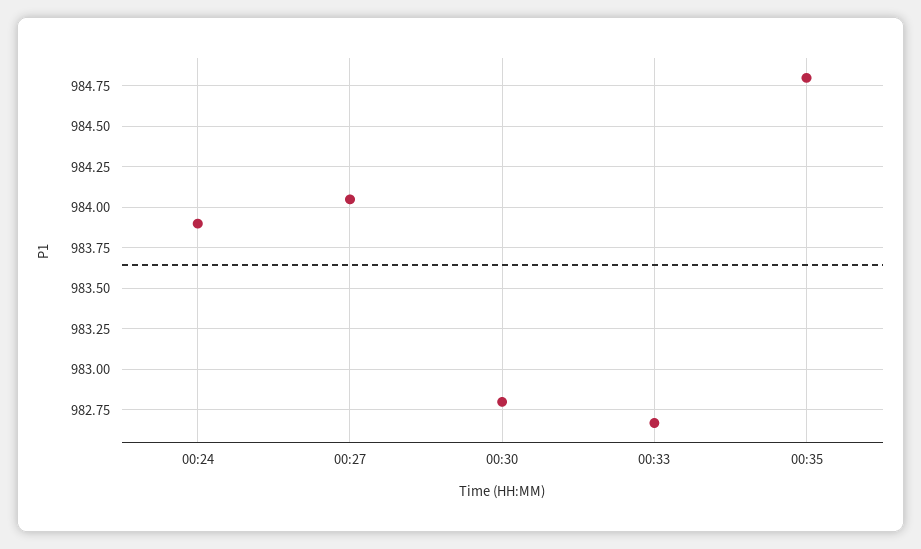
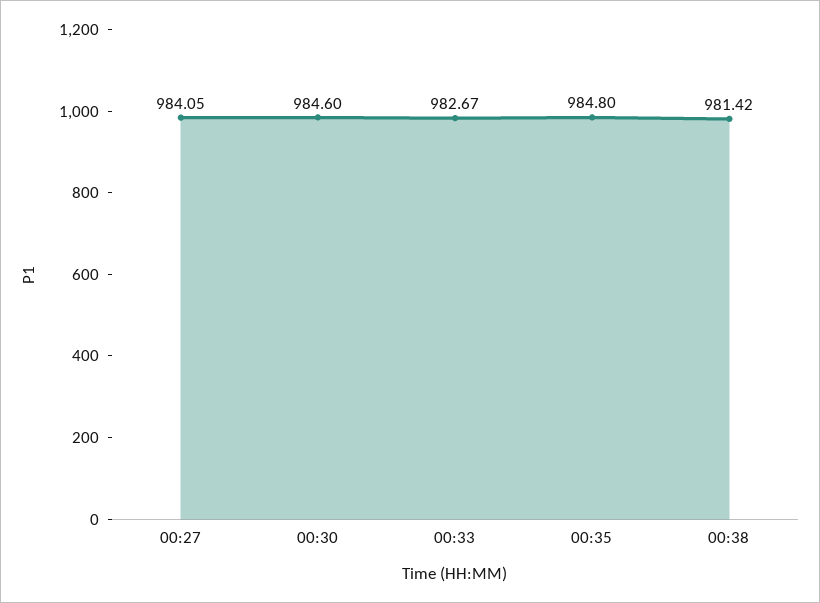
00:24: 983.9 -> none
00:30: 982.8 -> 984.6
00:38: none -> 981.42

